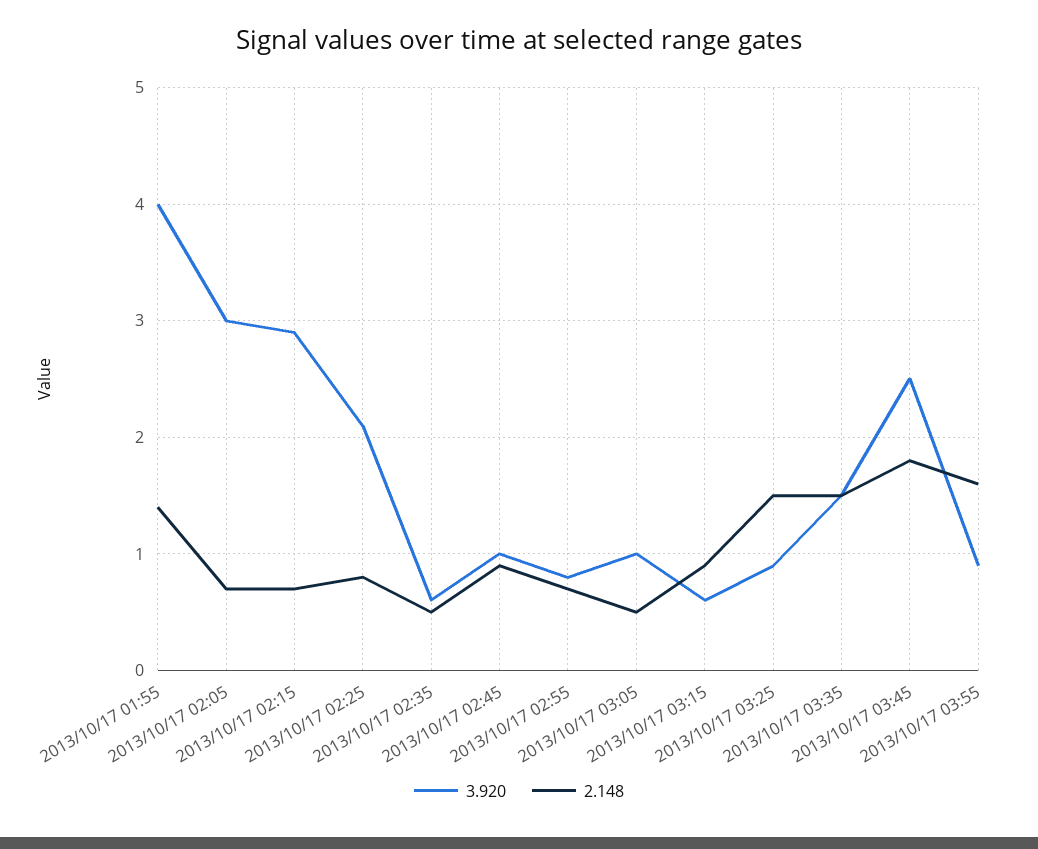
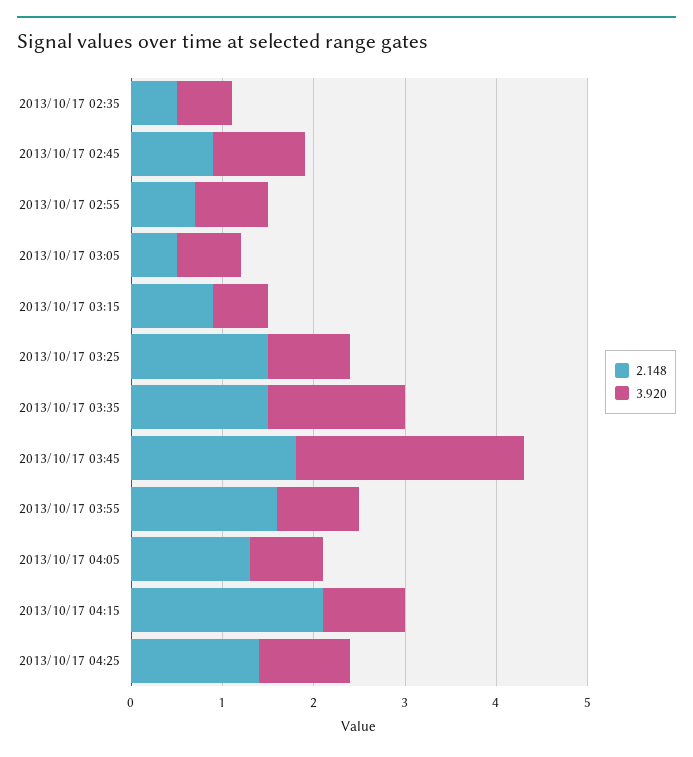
3.920, 2013/10/17 01:55: 4 -> none
2.148, 2013/10/17 01:55: 1.4 -> none
3.920, 2013/10/17 02:05: 3 -> none
2.148, 2013/10/17 02:05: 0.7 -> none
3.920, 2013/10/17 02:15: 2.9 -> none
2.148, 2013/10/17 02:15: 0.7 -> none
3.920, 2013/10/17 02:25: 2.1 -> none
2.148, 2013/10/17 02:25: 0.8 -> none
3.920, 2013/10/17 03:05: 1 -> 0.7
2.148, 2013/10/17 04:05: none -> 1.3
3.920, 2013/10/17 04:05: none -> 0.8
2.148, 2013/10/17 04:15: none -> 2.1
3.920, 2013/10/17 04:15: none -> 0.9
2.148, 2013/10/17 04:25: none -> 1.4
3.920, 2013/10/17 04:25: none -> 1

